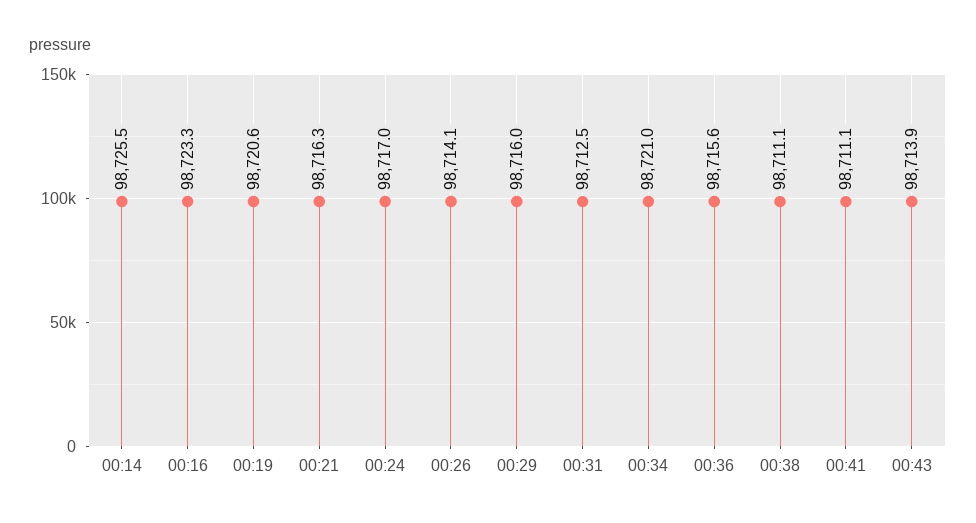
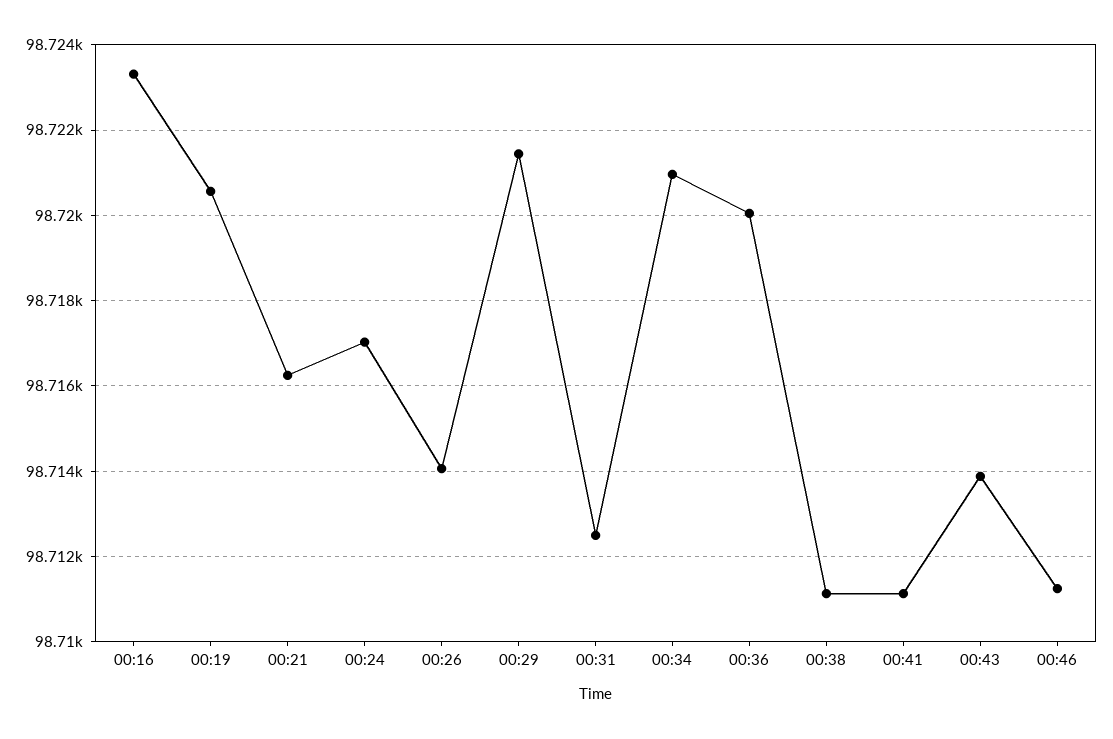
00:14: 98725.5 -> none
00:29: 98716 -> 98721.4
00:36: 98715.6 -> 98720
00:46: none -> 98711.2

